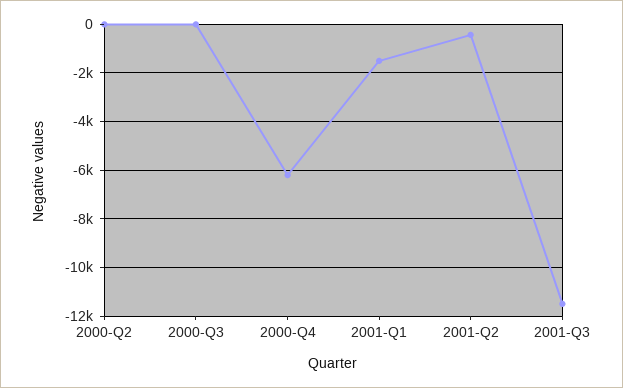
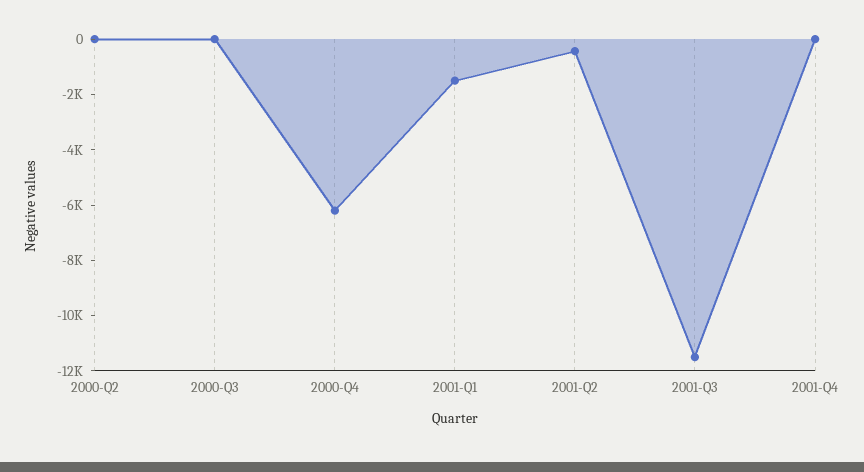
2001-Q4: none -> 0

